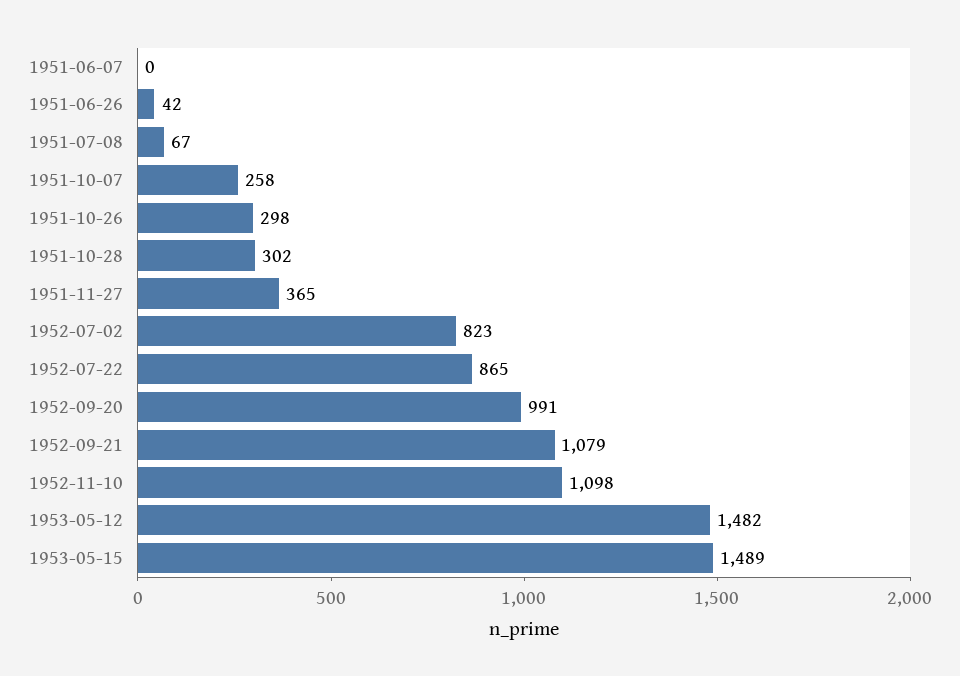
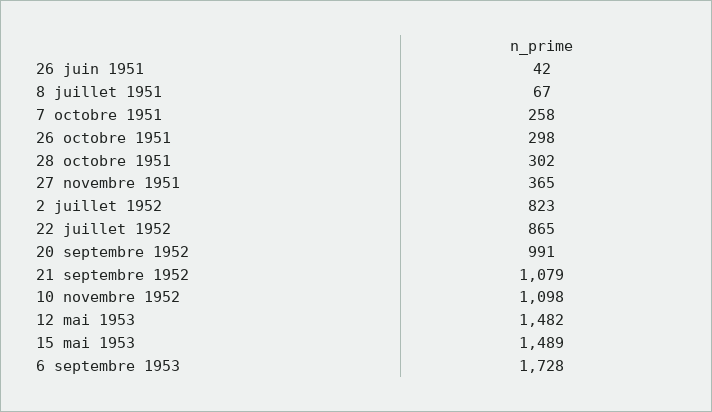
1951-06-07: 0 -> none
6 septembre 1953: none -> 1728

